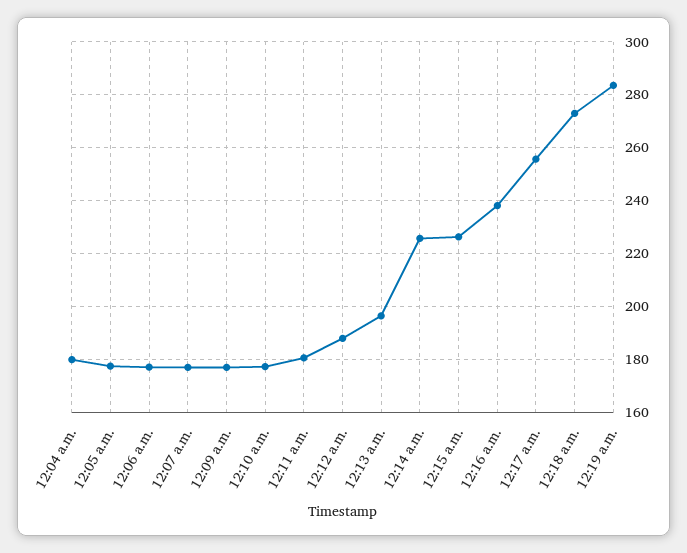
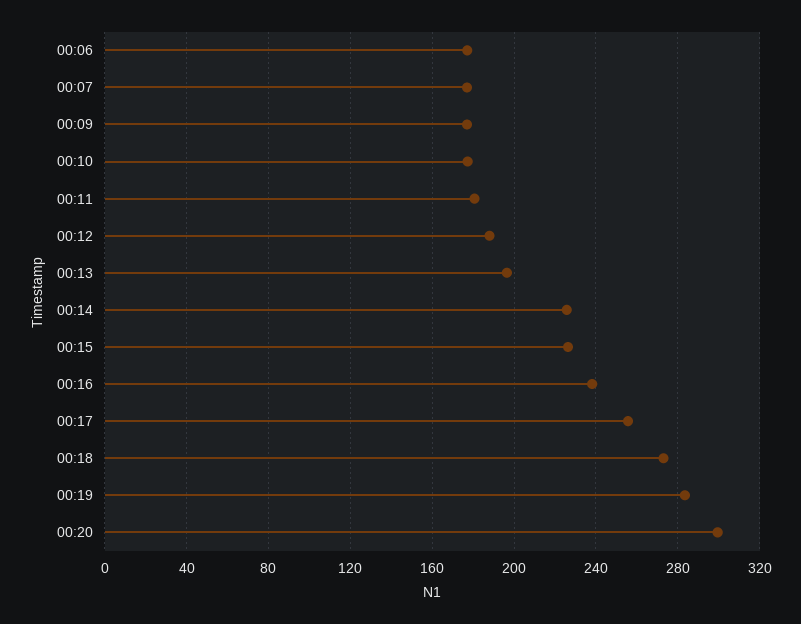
12:04 a.m.: 180 -> none
12:05 a.m.: 177.5 -> none
00:20: none -> 300

